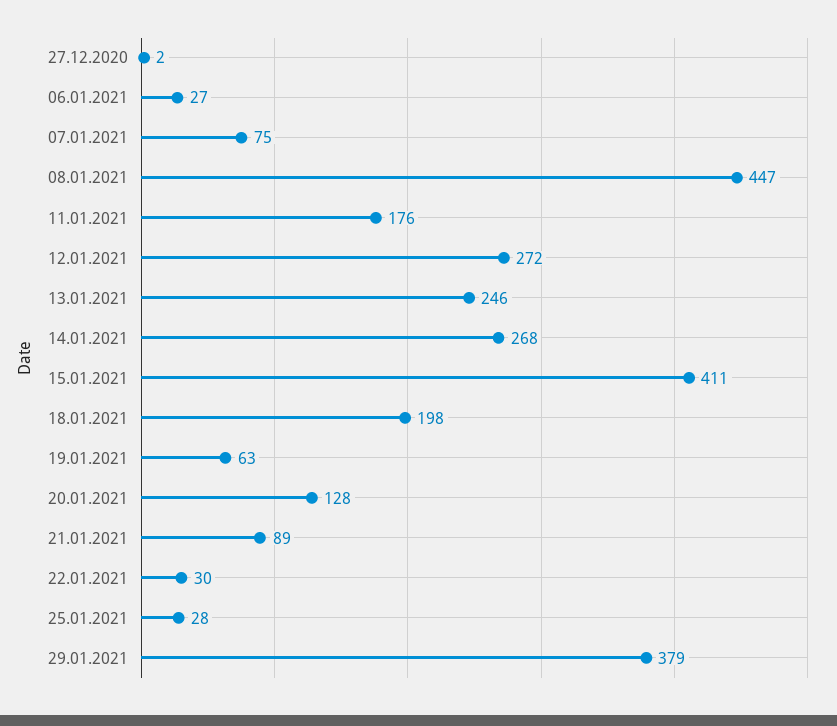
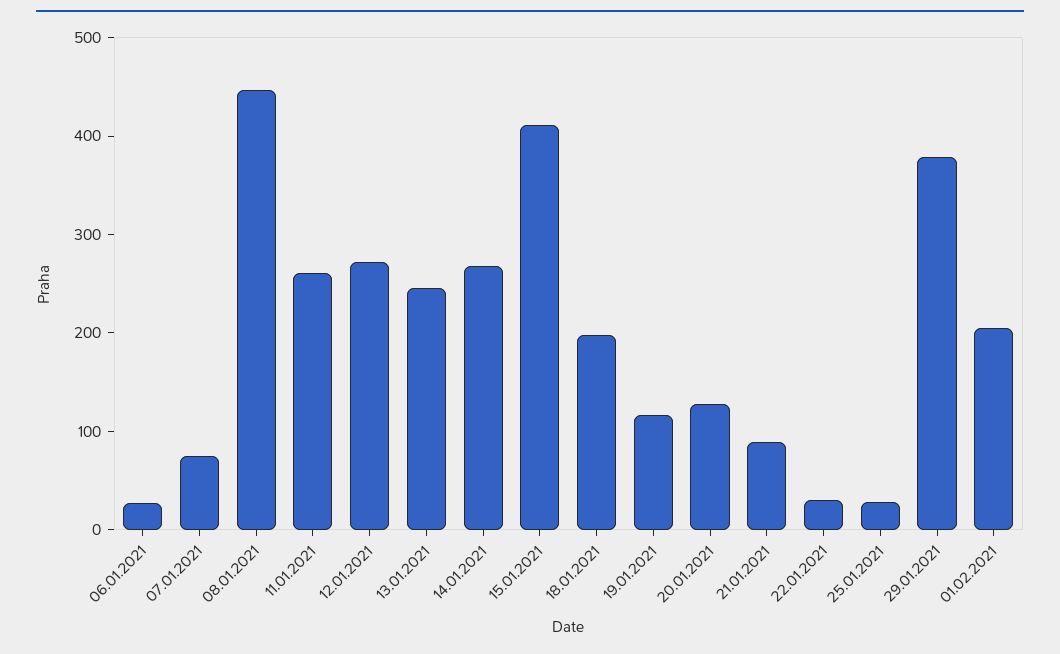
27.12.2020: 2 -> none
11.01.2021: 176 -> 260
19.01.2021: 63 -> 120
01.02.2021: none -> 200

